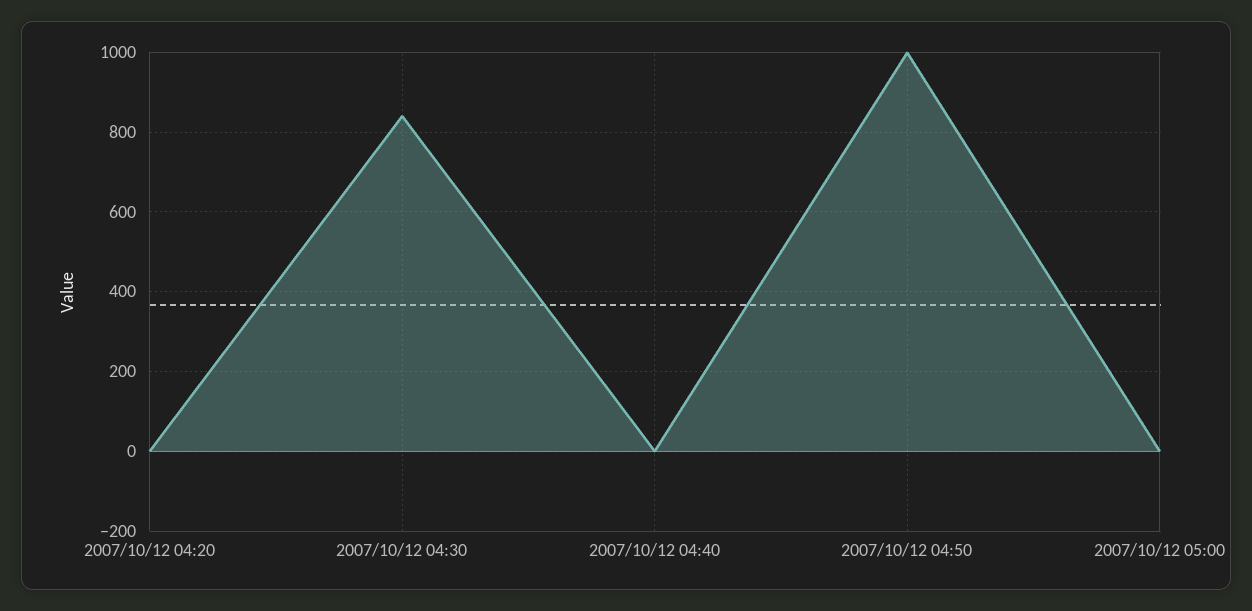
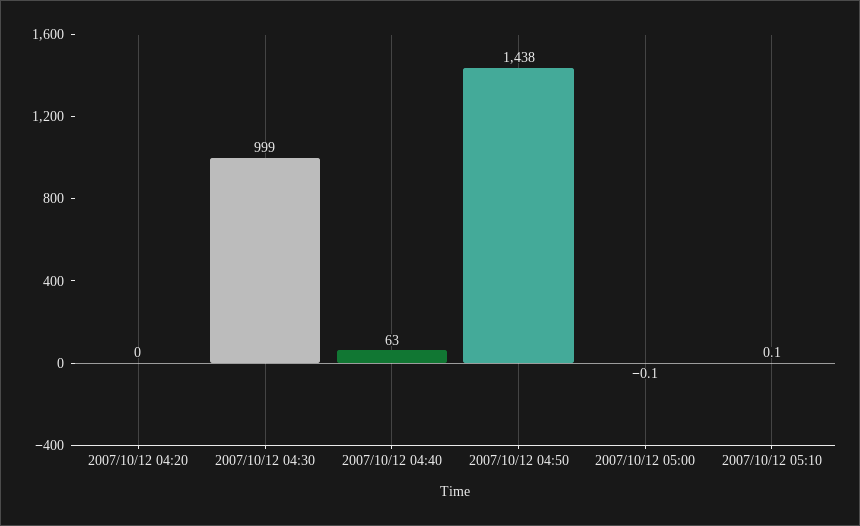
2007/10/12 04:30: 840 -> 999
2007/10/12 04:40: 0 -> 63
2007/10/12 04:50: 1000 -> 1438
2007/10/12 05:10: none -> 0.1

